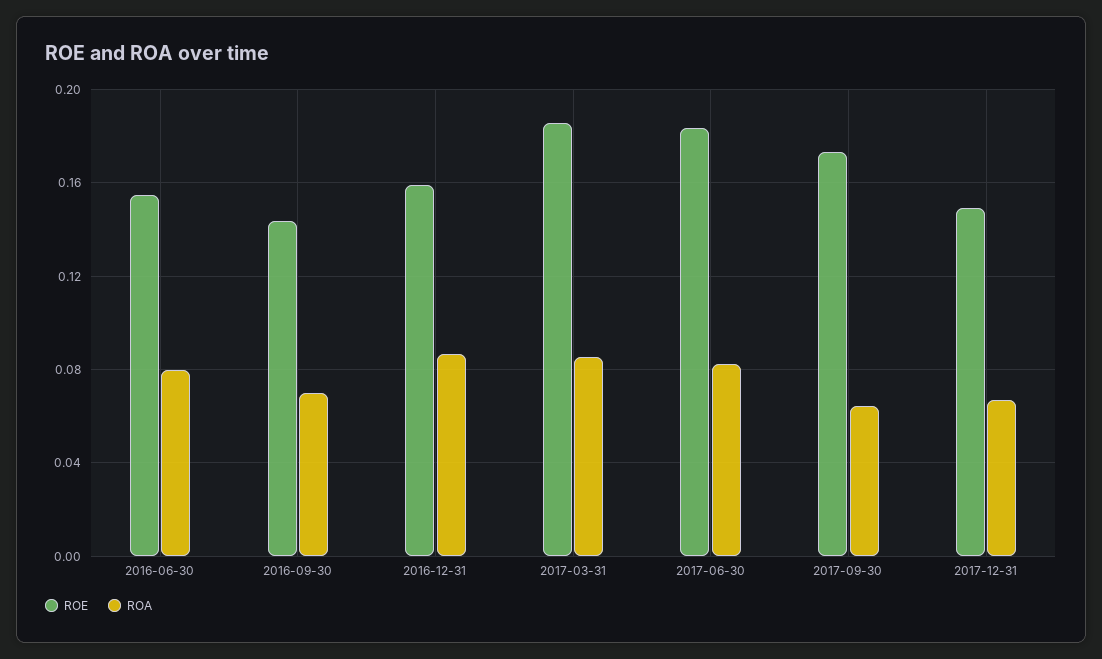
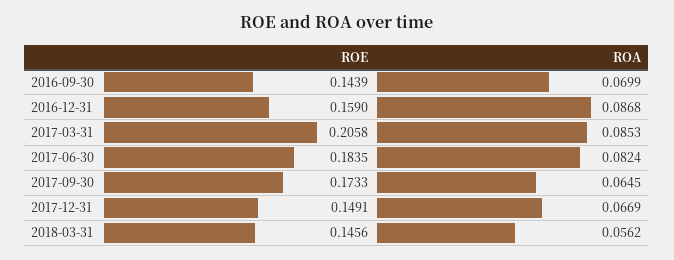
ROE, 2016-06-30: 0.155 -> none
ROA, 2016-06-30: 0.08 -> none
ROE, 2017-03-31: 0.185 -> 0.2058
ROE, 2018-03-31: none -> 0.1456
ROA, 2018-03-31: none -> 0.0562

